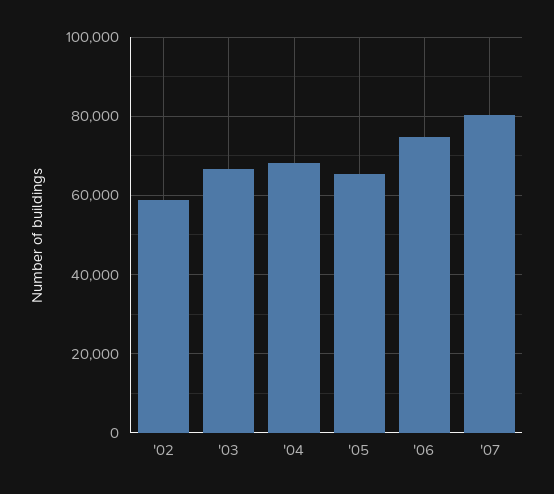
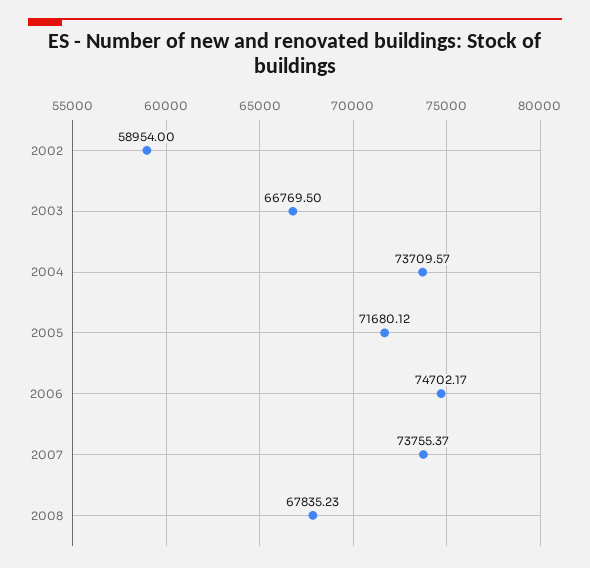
'04: 68000 -> 73709.57
'05: 66000 -> 71680.12
'07: 80000 -> 73755.37
2008: none -> 67835.23

